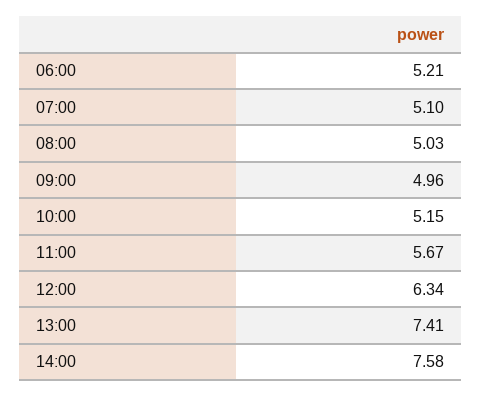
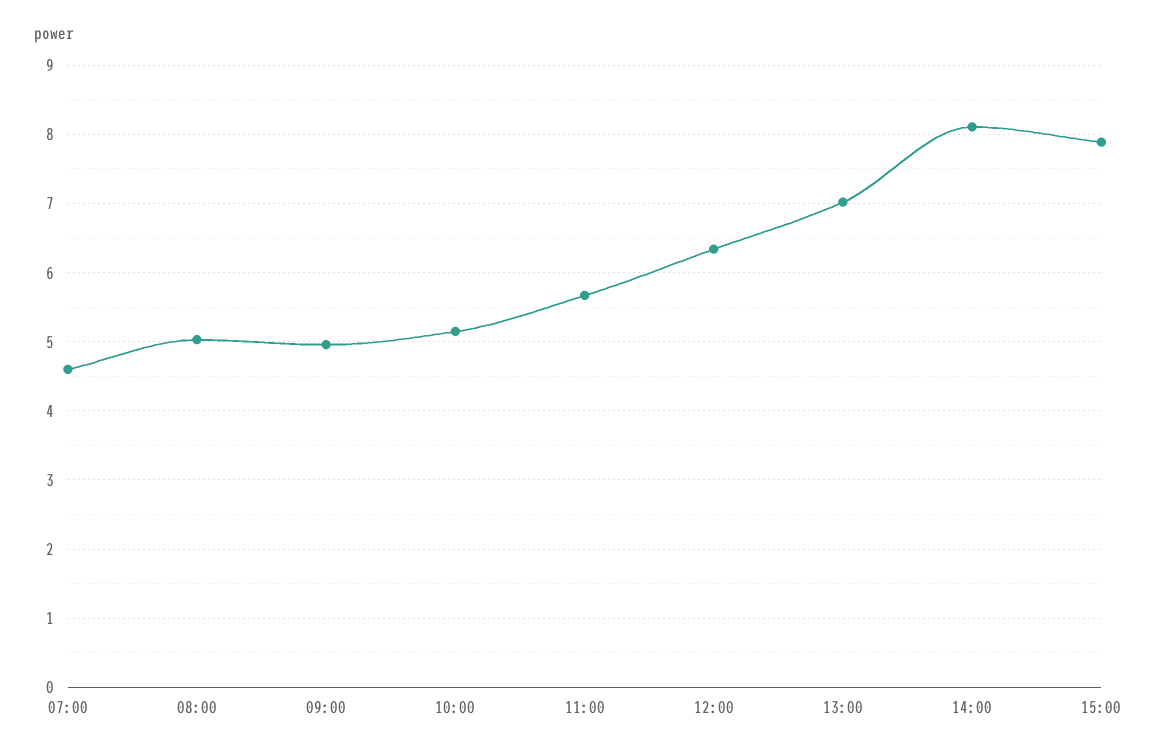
06:00: 5.21 -> none
07:00: 5.1 -> 4.6
13:00: 7.41 -> 7
14:00: 7.58 -> 8.1
15:00: none -> 7.9

